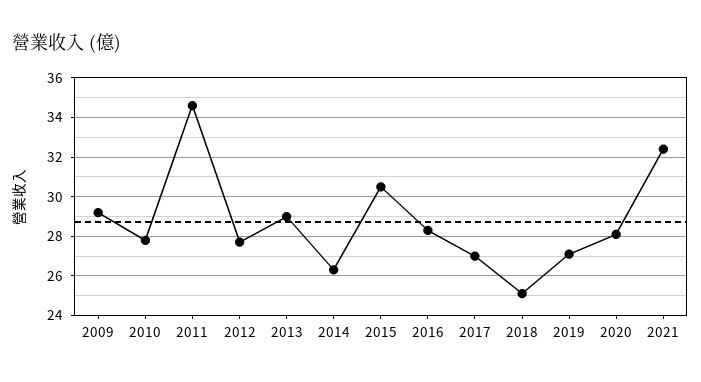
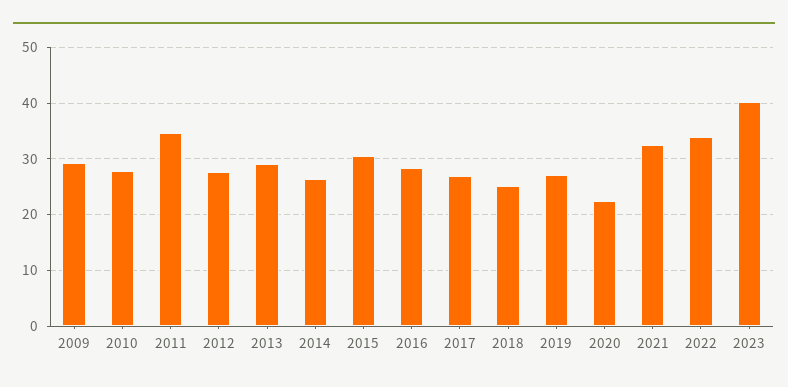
2020: 28 -> 22
2022: none -> 34
2023: none -> 40

